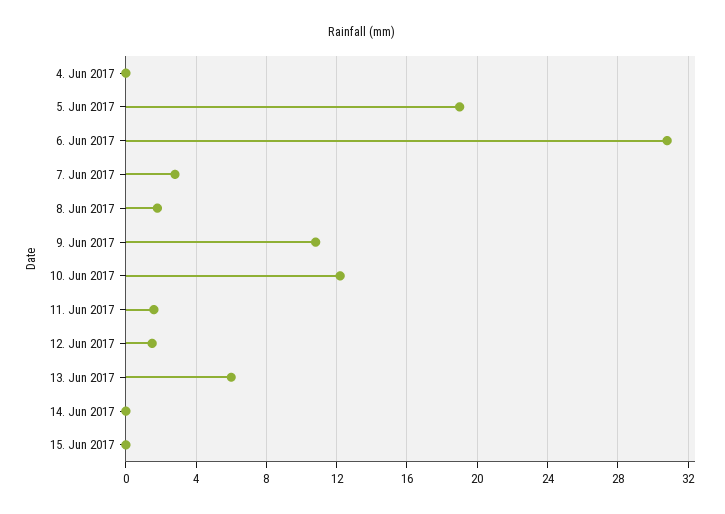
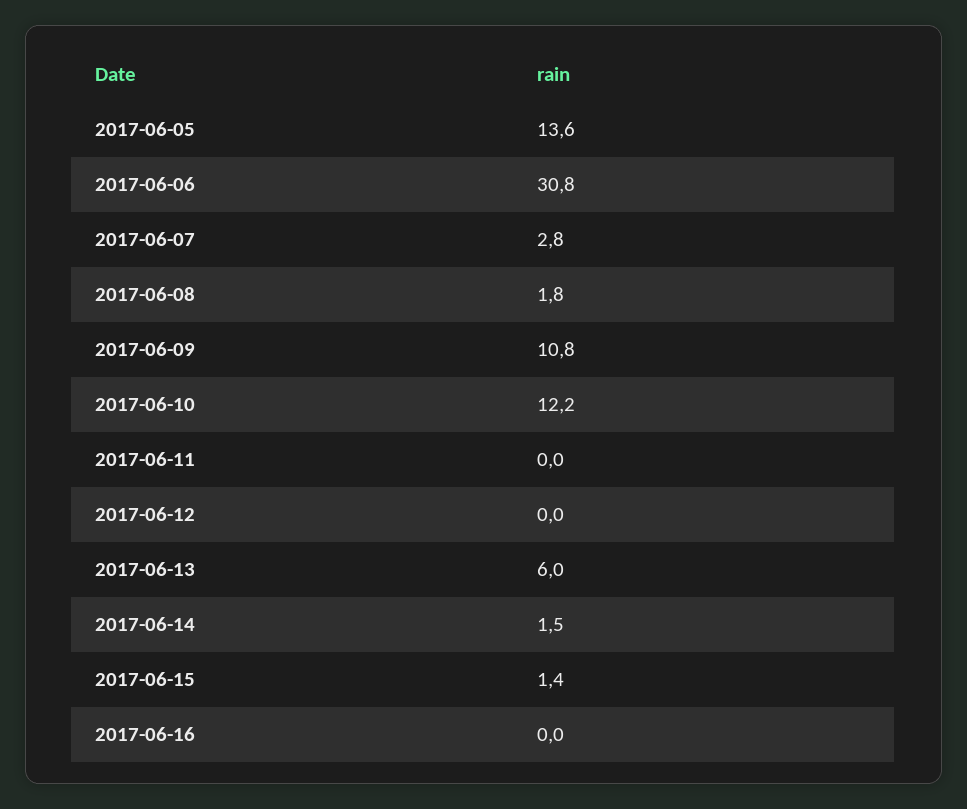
4. Jun 2017: 0 -> none
5. Jun 2017: 19 -> 13.6
11. Jun 2017: 1.5 -> 0
12. Jun 2017: 1.5 -> 0
14. Jun 2017: 0 -> 1.5
15. Jun 2017: 0 -> 1.4
2017-06-16: none -> 0

